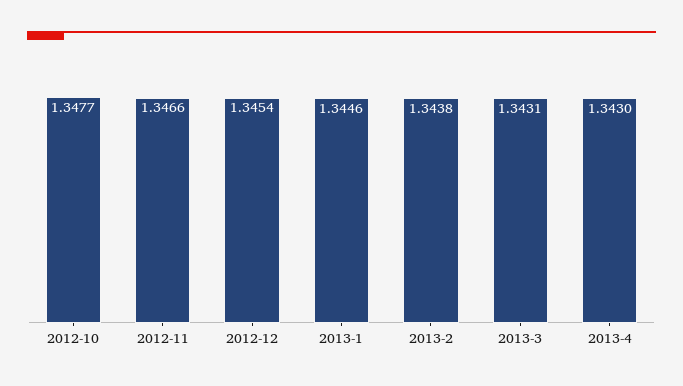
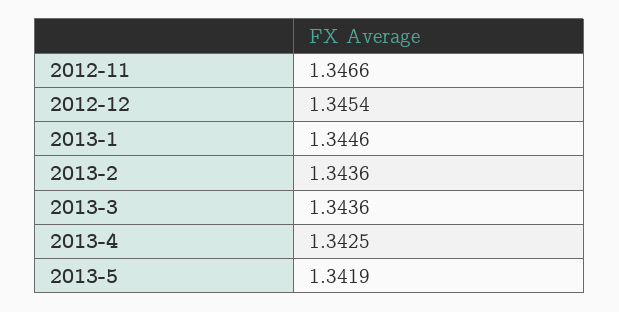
2012-10: 1.3477 -> none
2013-2: 1.3438 -> 1.3436
2013-3: 1.3431 -> 1.3436
2013-4: 1.343 -> 1.3425
2013-5: none -> 1.3419

